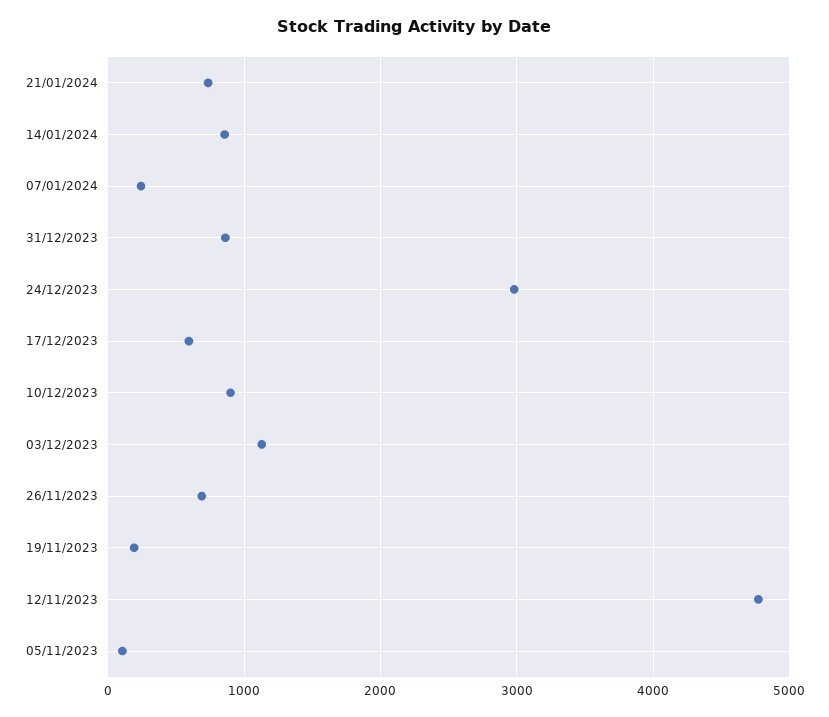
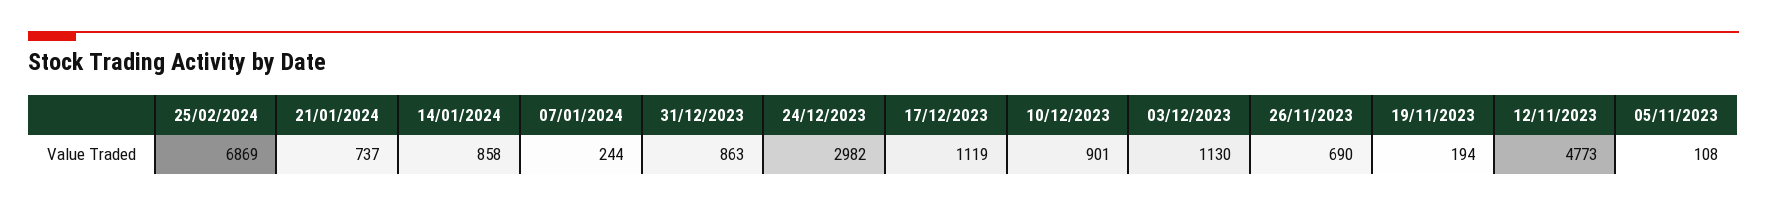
17/12/2023: 600 -> 1119
25/02/2024: none -> 6869

